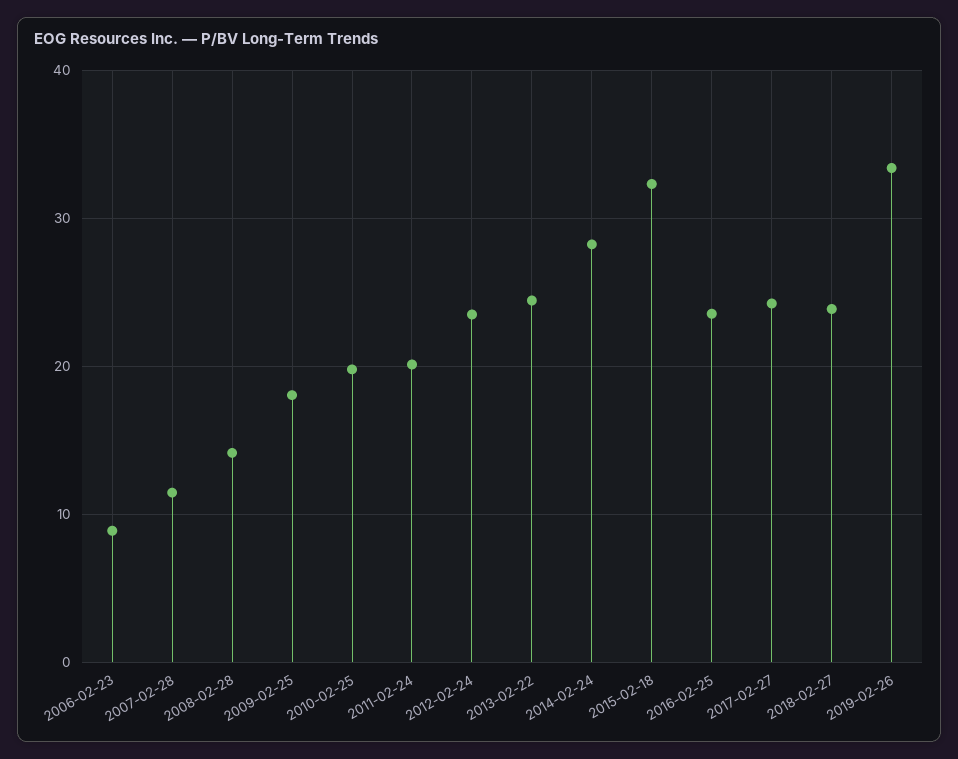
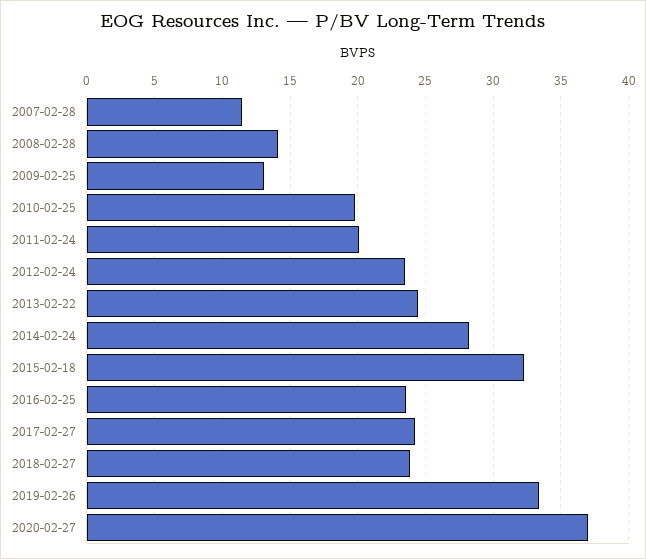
2006-02-23: 9 -> none
2009-02-25: 18 -> 13
2020-02-27: none -> 37

